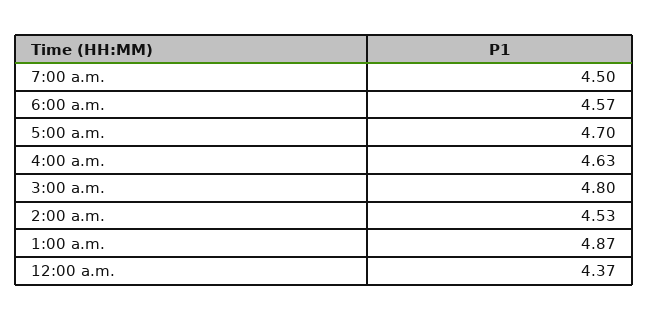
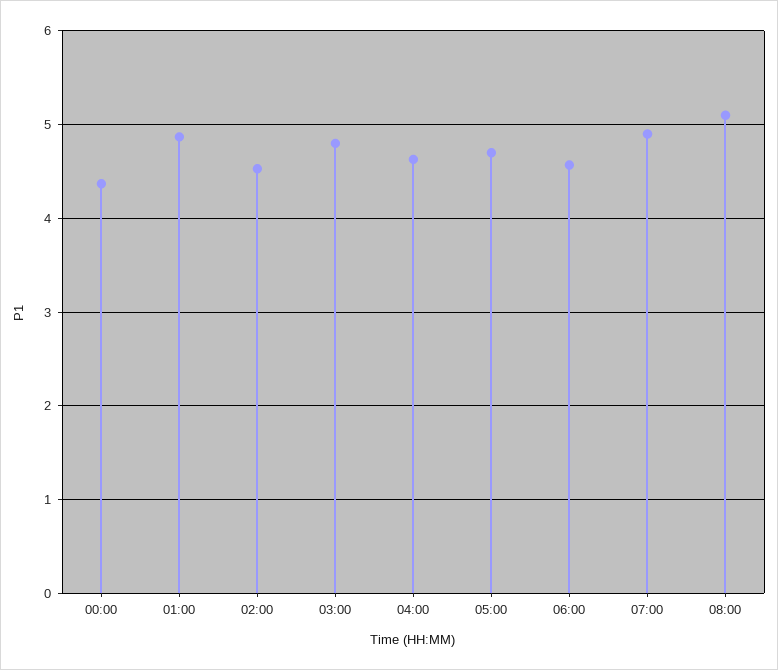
7:00 a.m.: 4.5 -> 4.9
08:00: none -> 5.1

